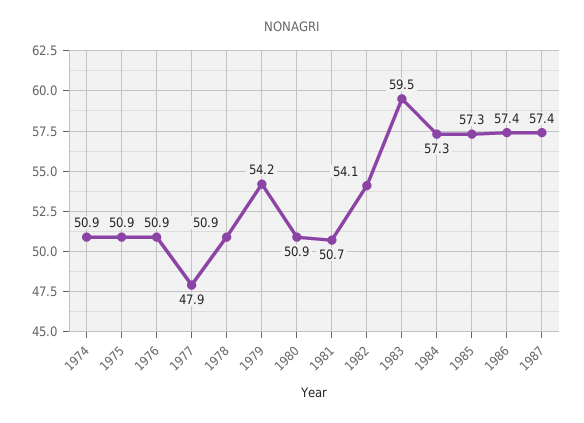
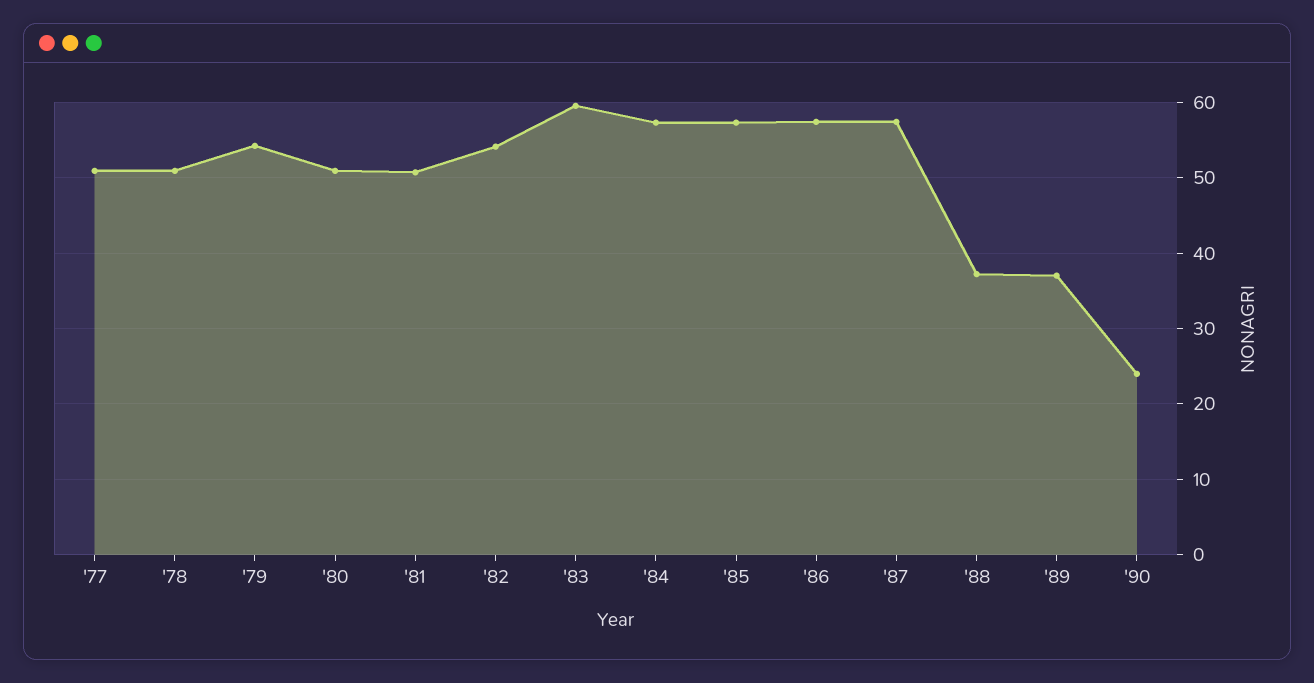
1974: 50.9 -> none
1975: 50.9 -> none
1976: 50.9 -> none
1977: 47.9 -> 51
'88: none -> 37
'89: none -> 37
'90: none -> 24

